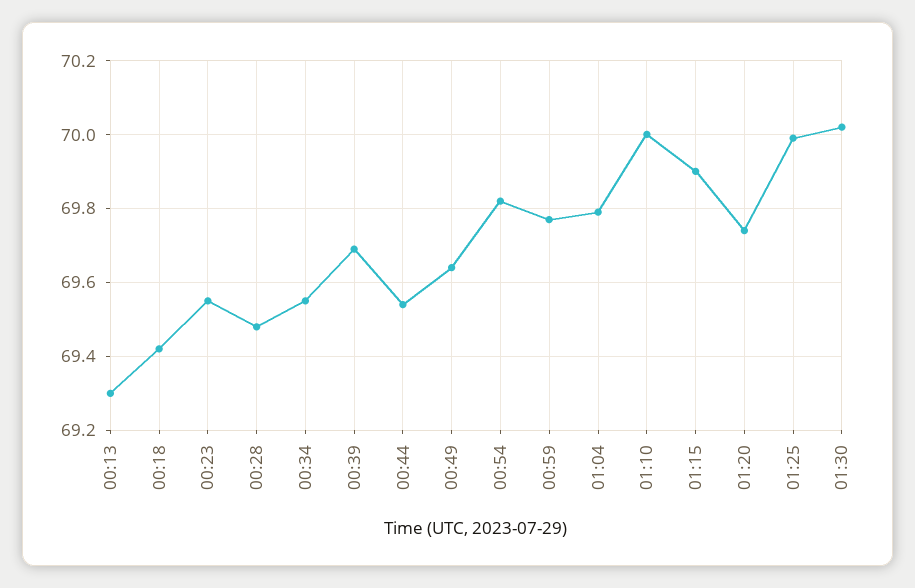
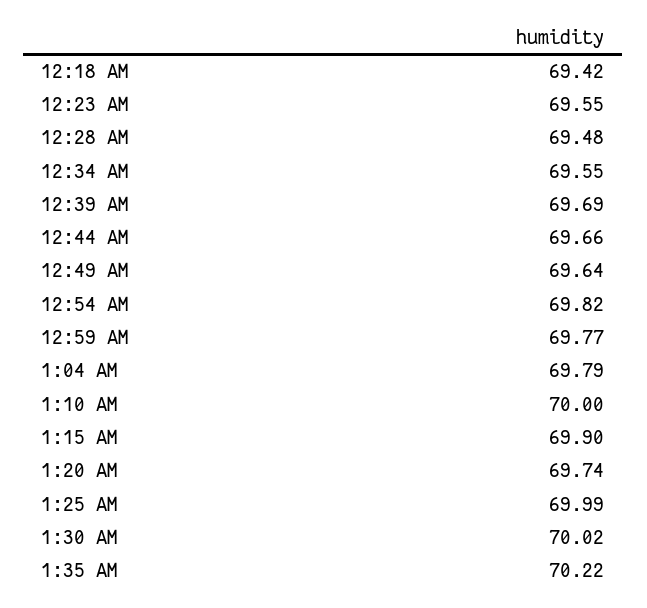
00:13: 69.3 -> none
00:44: 69.55 -> 69.66
1:35 AM: none -> 70.22

